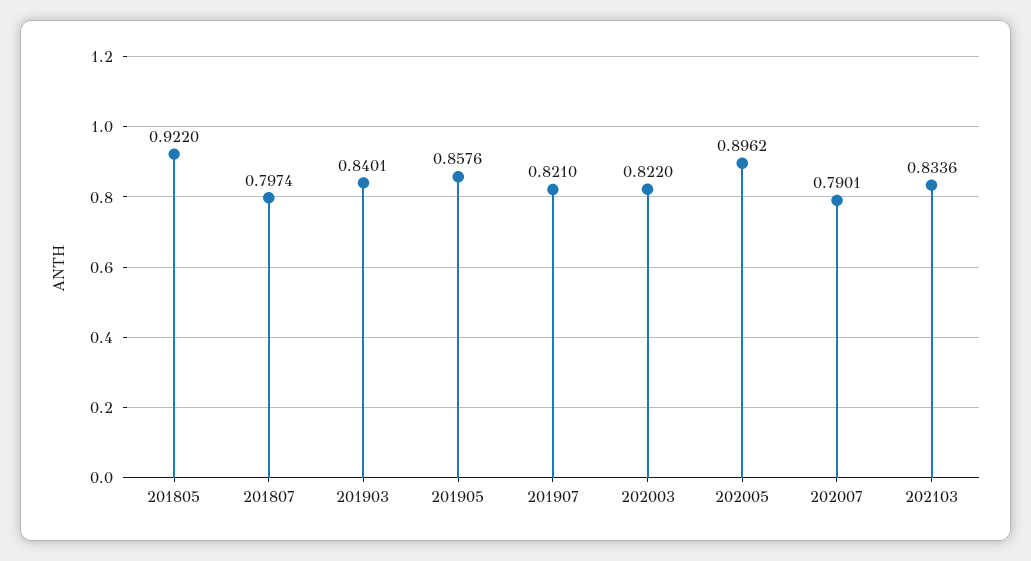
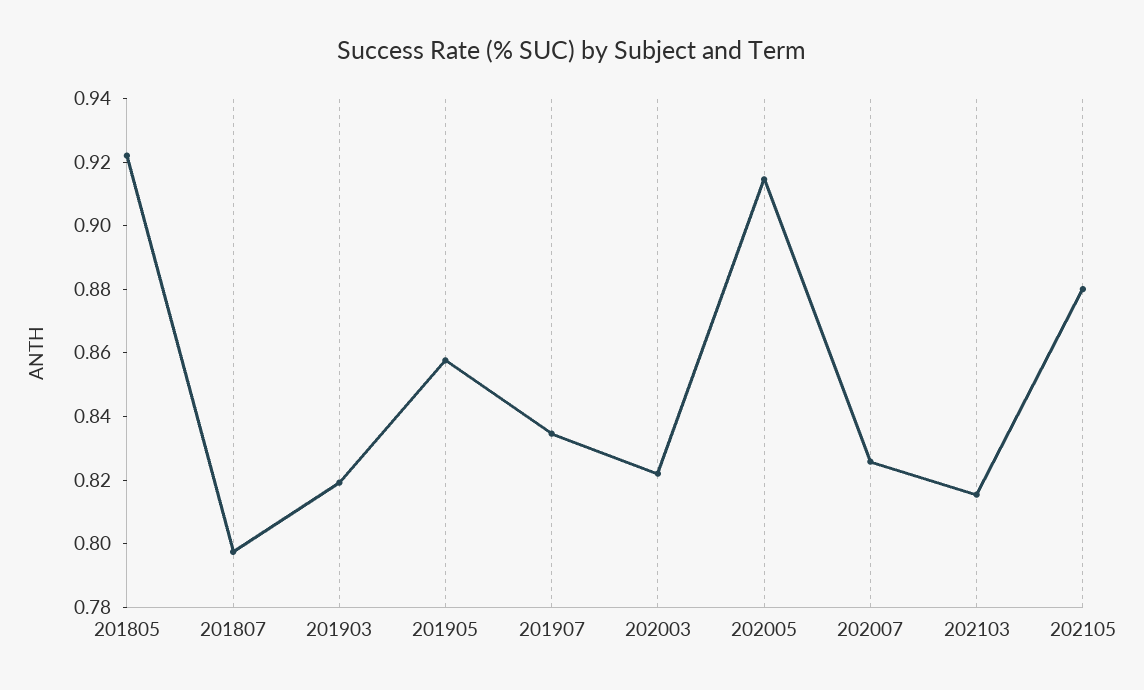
201903: 0.8401 -> 0.82
201907: 0.821 -> 0.835
202005: 0.8962 -> 0.915
202007: 0.7901 -> 0.825
202103: 0.8336 -> 0.815
202105: none -> 0.88

